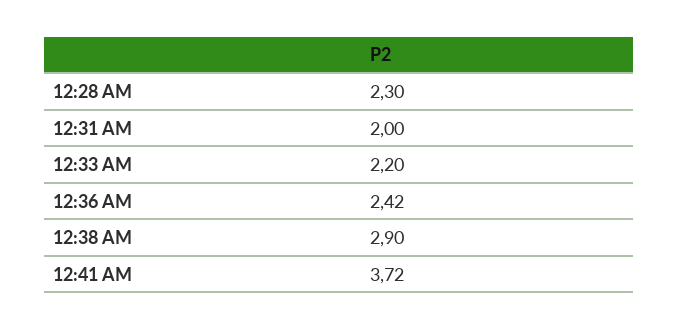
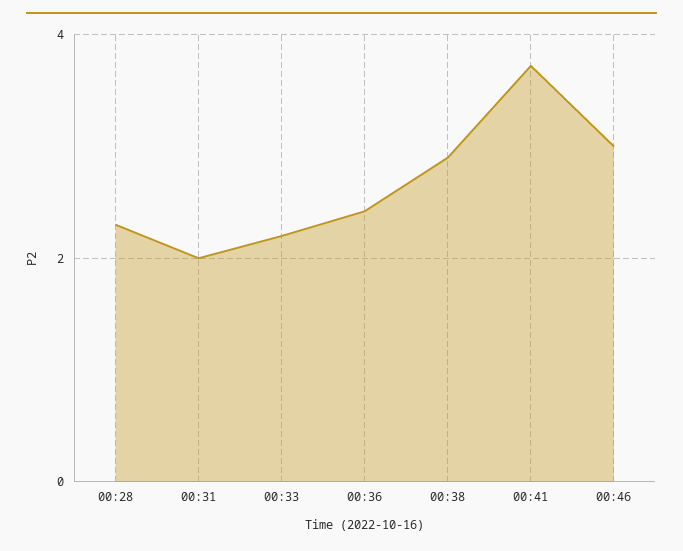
00:46: none -> 3

